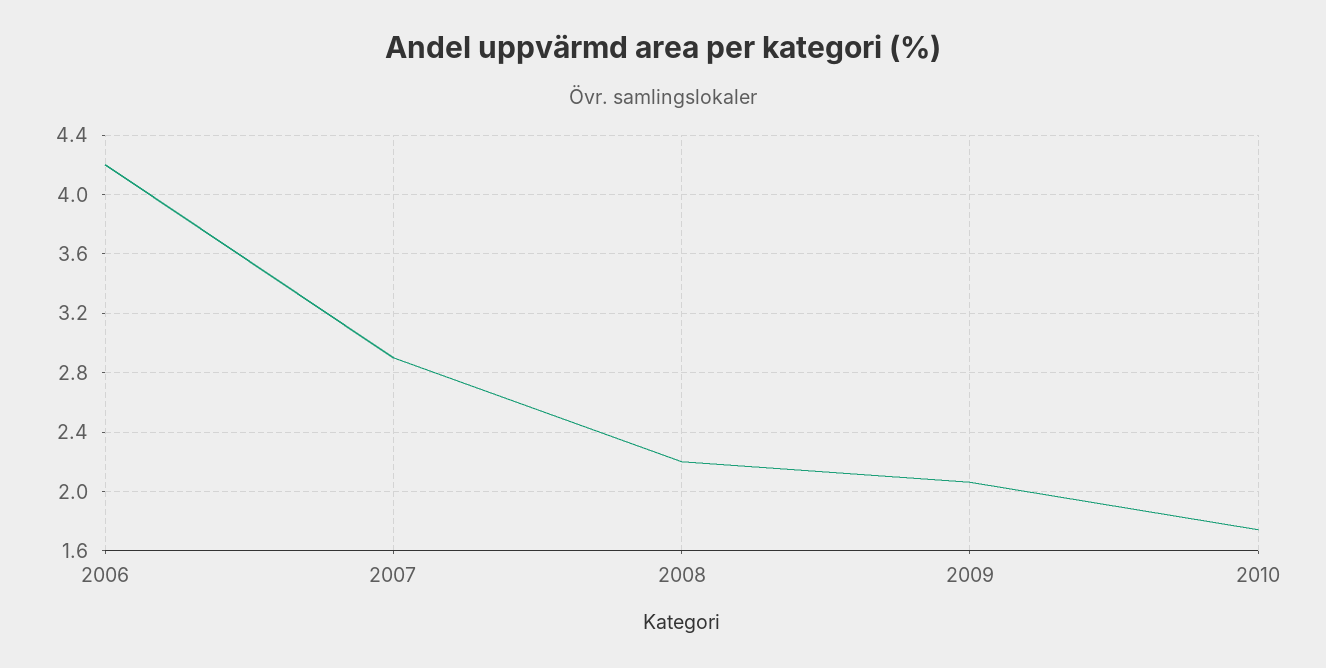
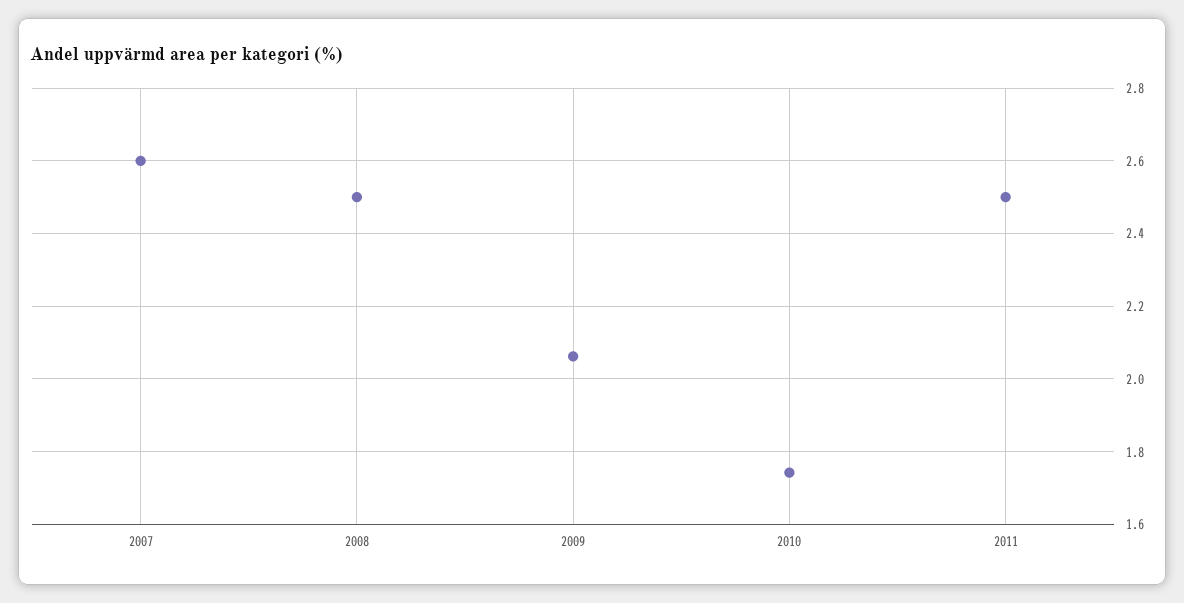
2006: 4.2 -> none
2007: 2.9 -> 2.6
2008: 2.2 -> 2.5
2011: none -> 2.5

